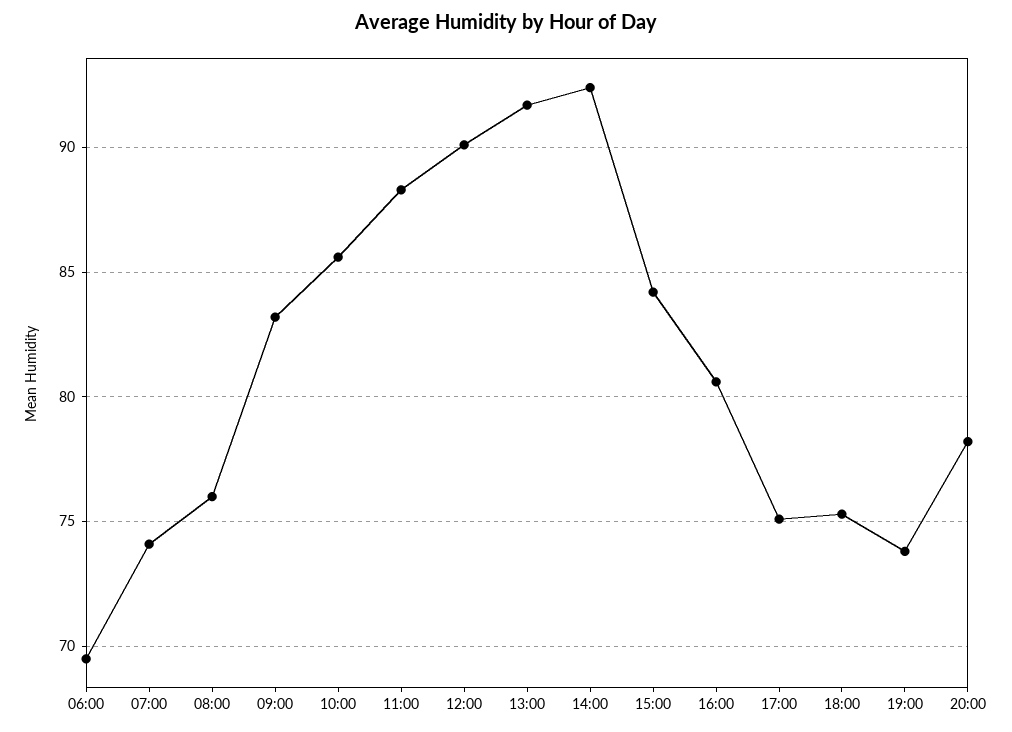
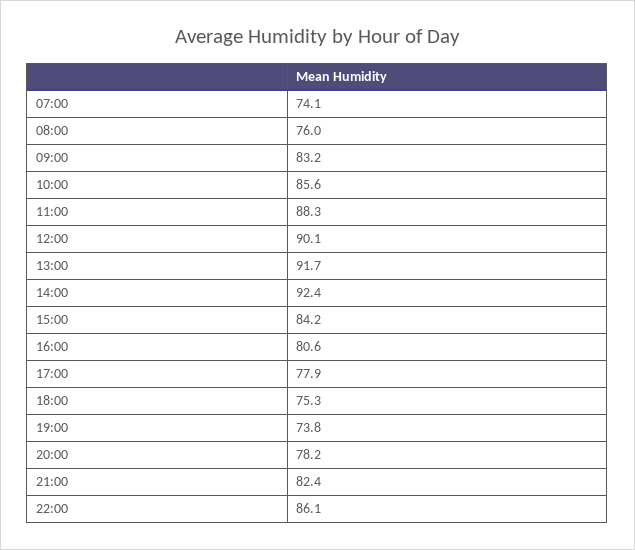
06:00: 69.5 -> none
17:00: 75 -> 77.9
21:00: none -> 82.4
22:00: none -> 86.1

